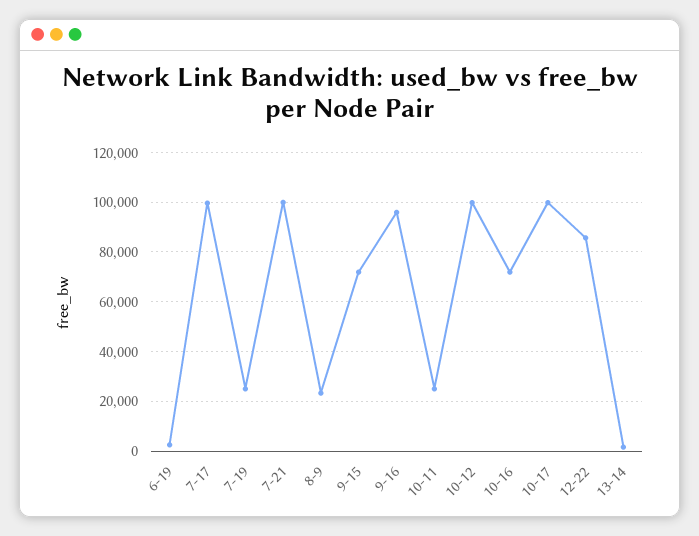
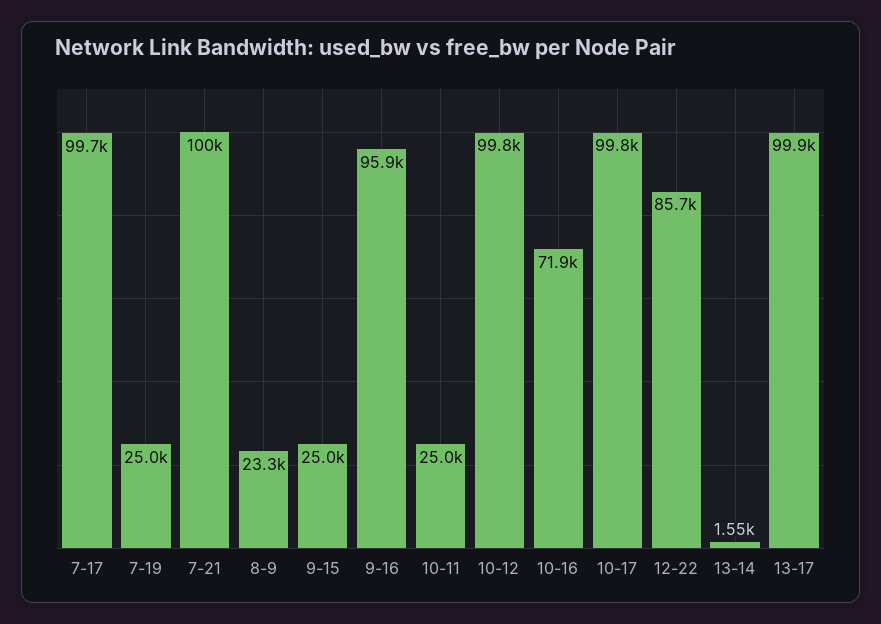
6-19: 2500 -> none
9-15: 72500 -> 25000
13-17: none -> 99900

